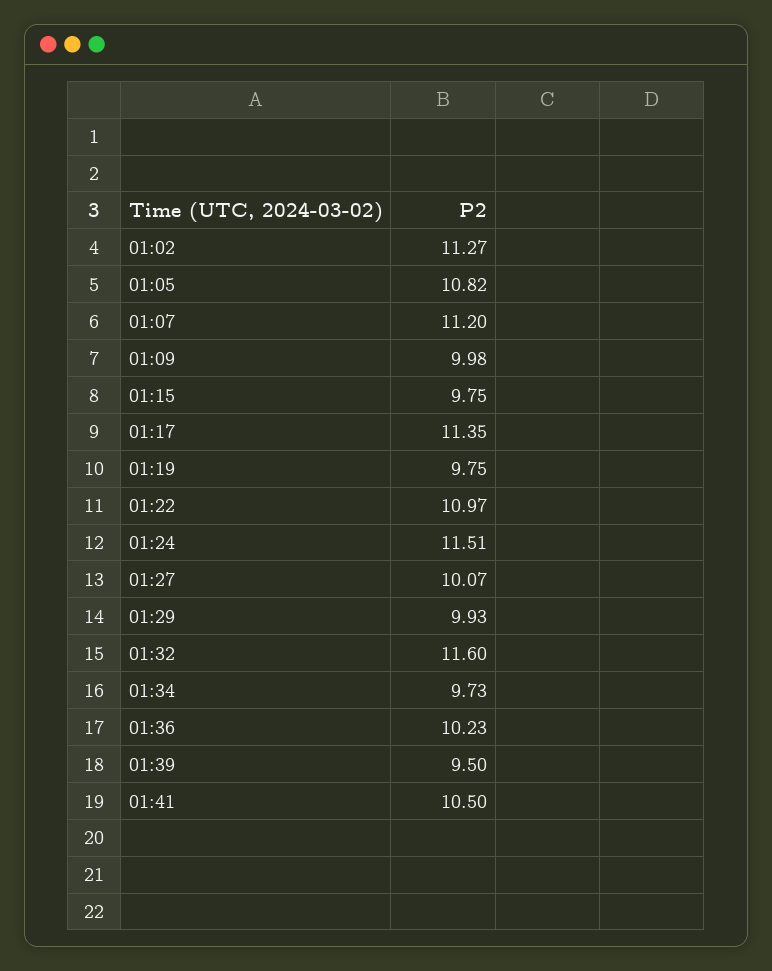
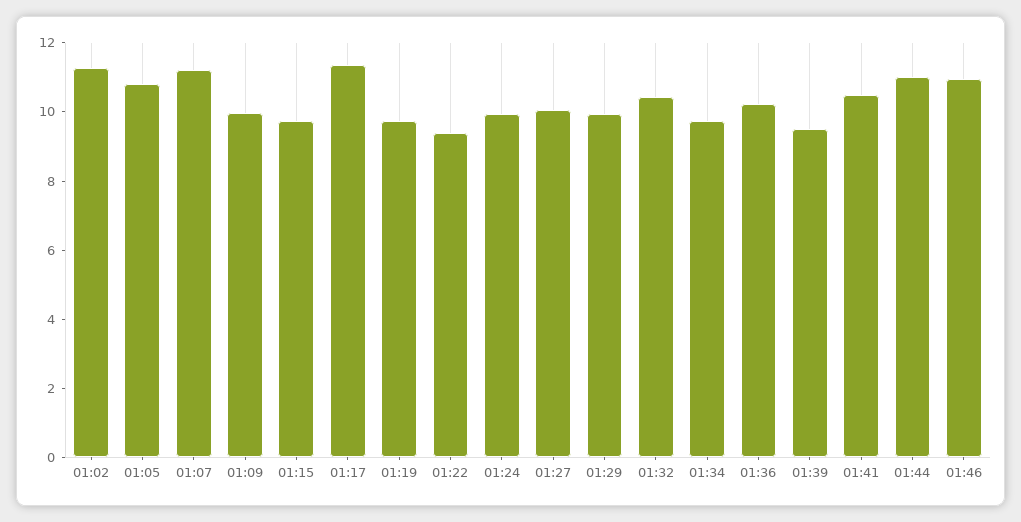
01:22: 10.97 -> 9.5
01:24: 11.51 -> 10
01:32: 11.6 -> 10.5
01:44: none -> 11
01:46: none -> 11

